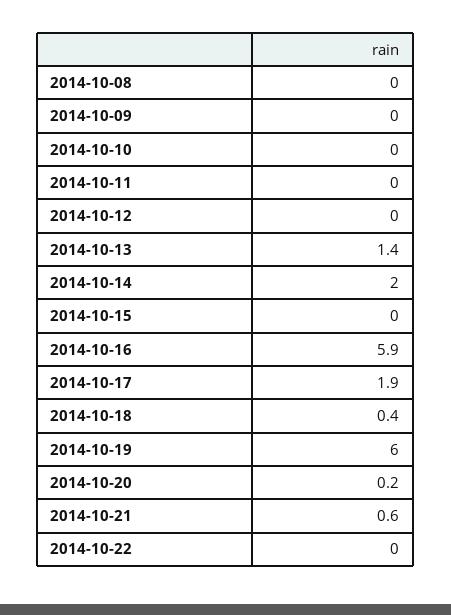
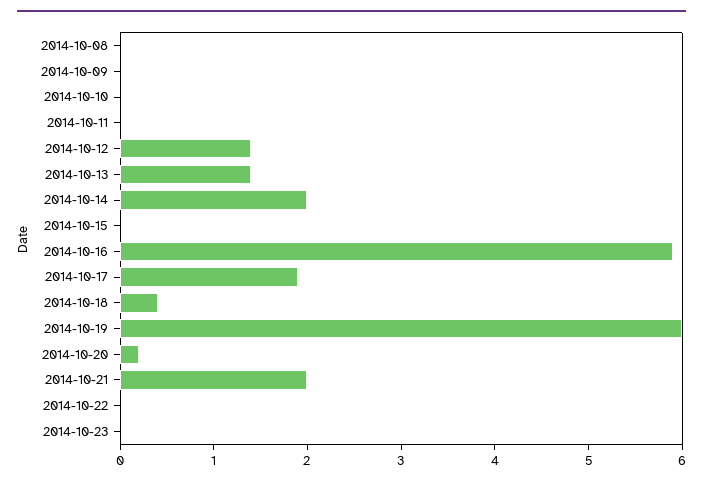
2014-10-12: 0 -> 1.4
2014-10-21: 0.6 -> 2
2014-10-23: none -> 0

